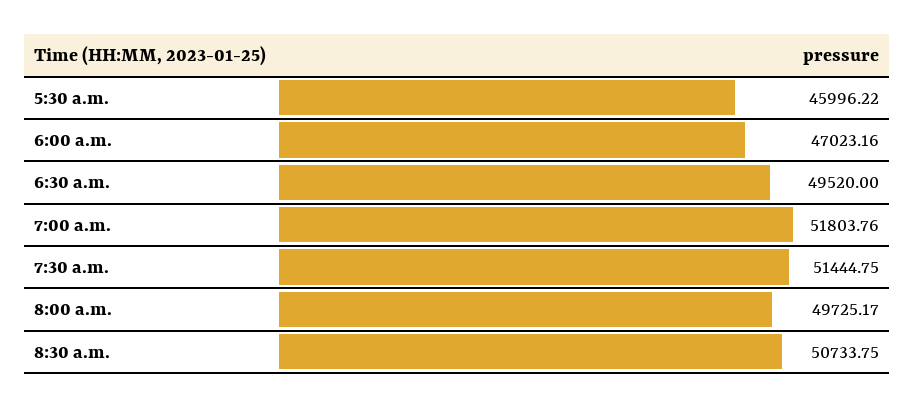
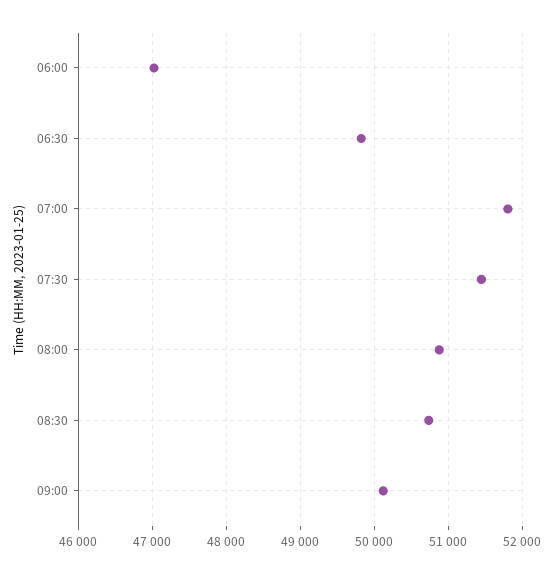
5:30 a.m.: 45996.22 -> none
6:30 a.m.: 49520 -> 49800
8:00 a.m.: 49725.17 -> 50900
09:00: none -> 50100

